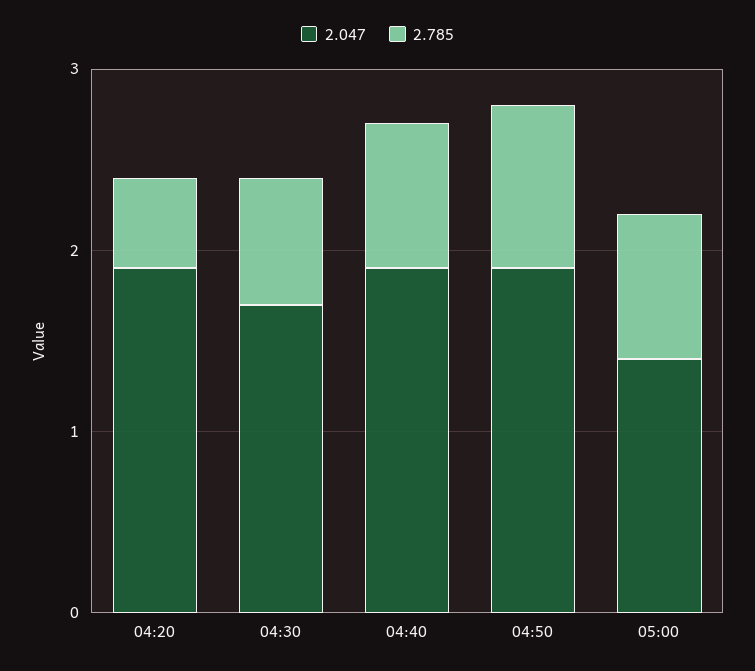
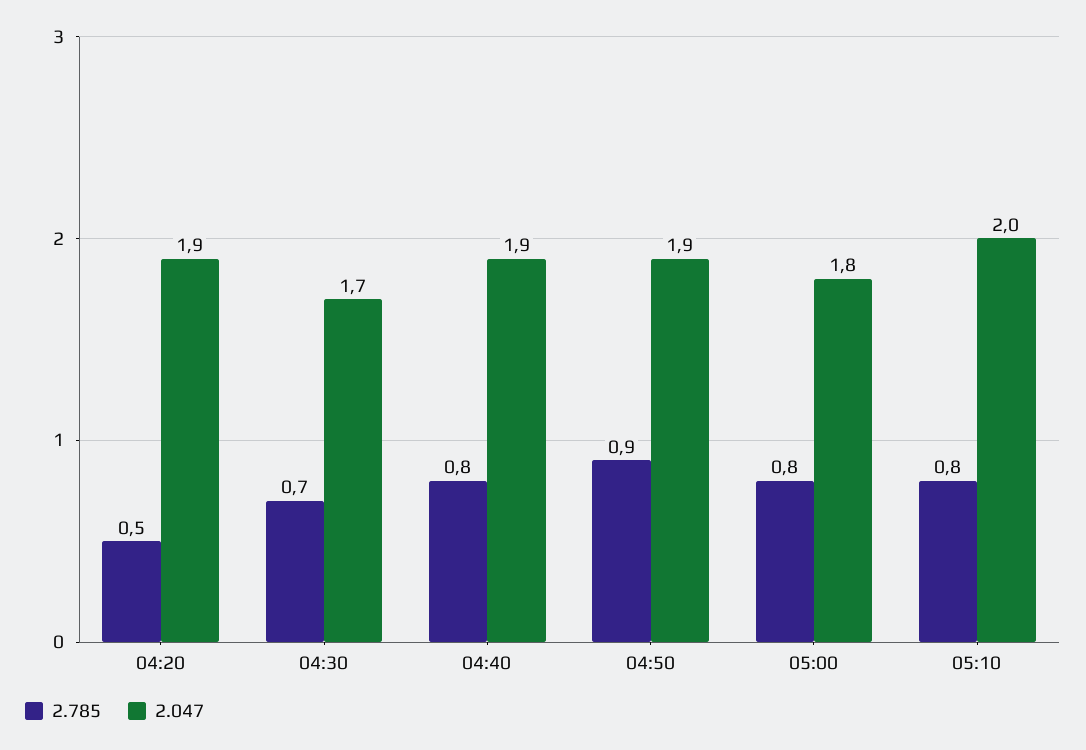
2.047, 05:00: 1.4 -> 1.8
2.785, 05:10: none -> 0.8
2.047, 05:10: none -> 2

